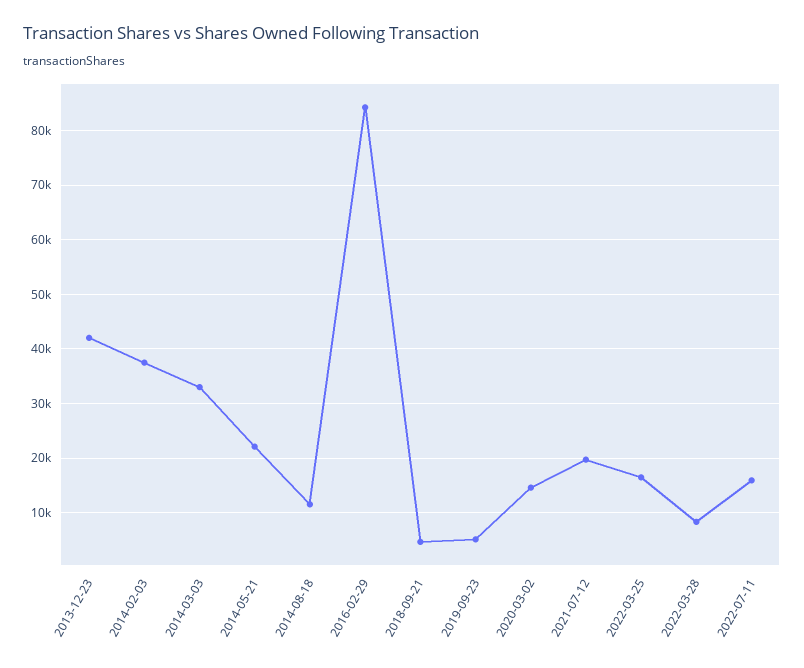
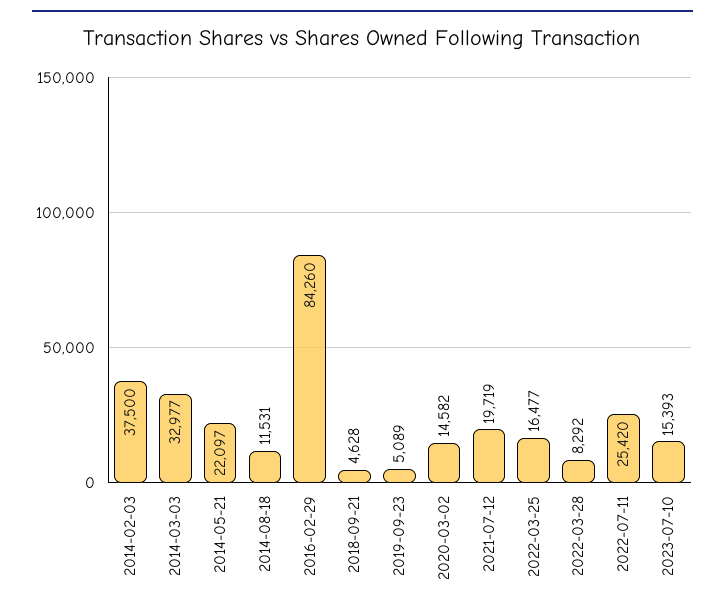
2013-12-23: 42000 -> none
2022-07-11: 16000 -> 25420
2023-07-10: none -> 15393

